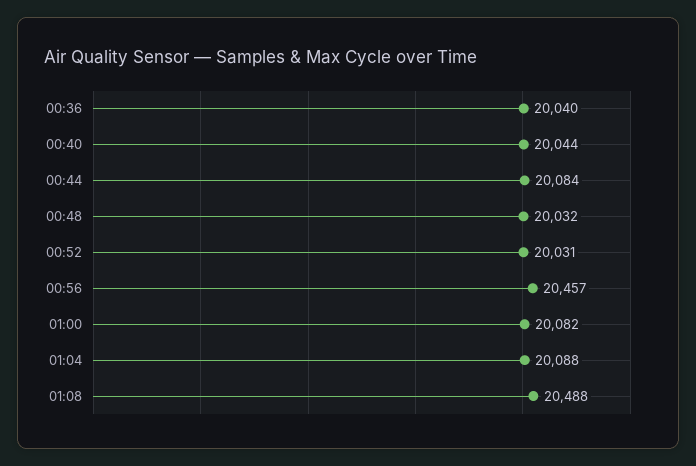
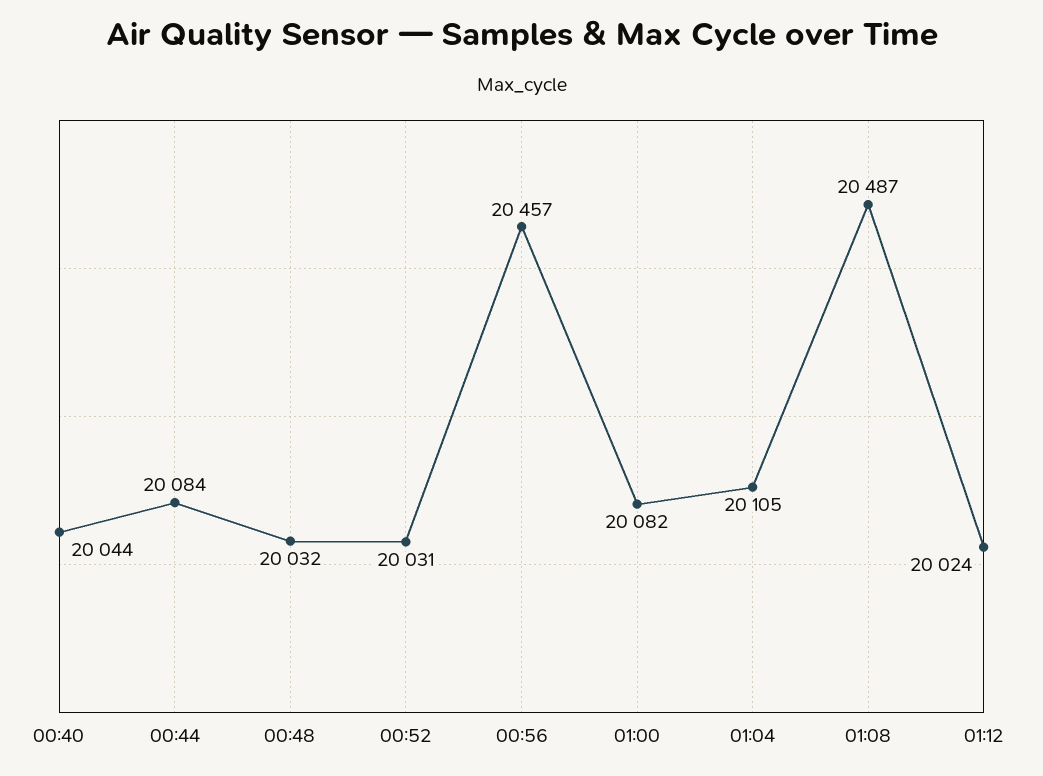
00:36: 20040 -> none
01:04: 20088 -> 20105
01:08: 20488 -> 20487
01:12: none -> 20024

